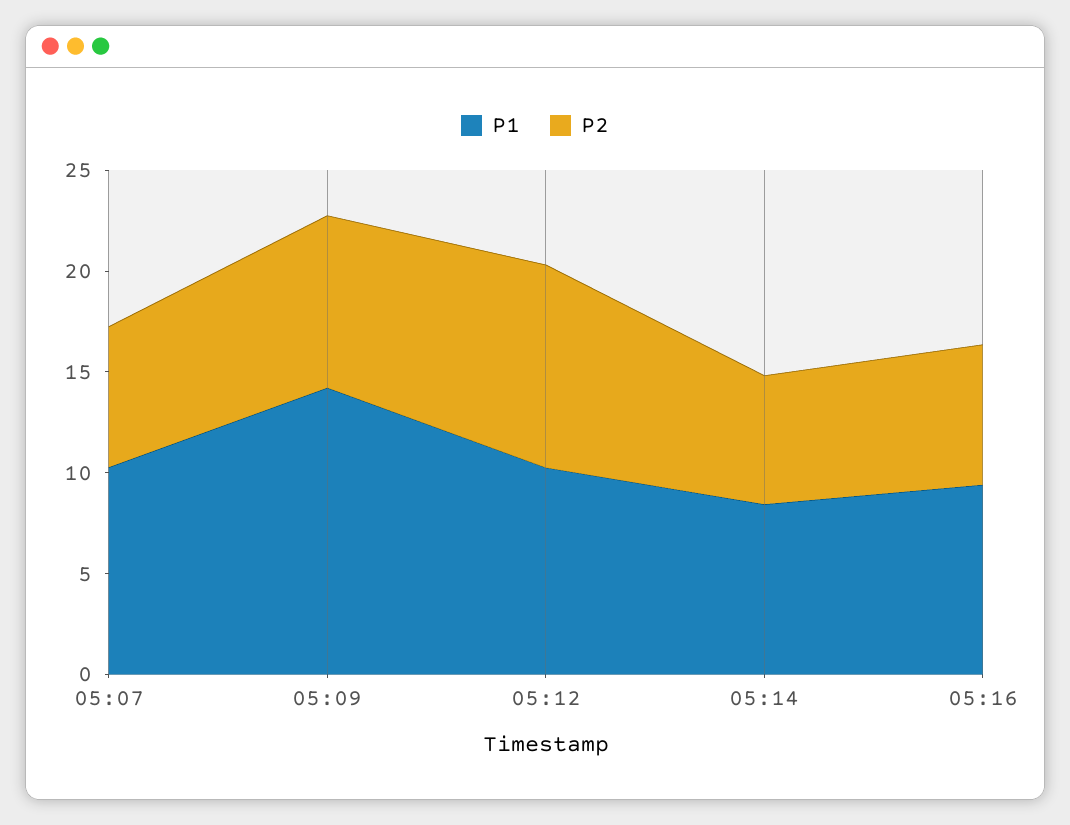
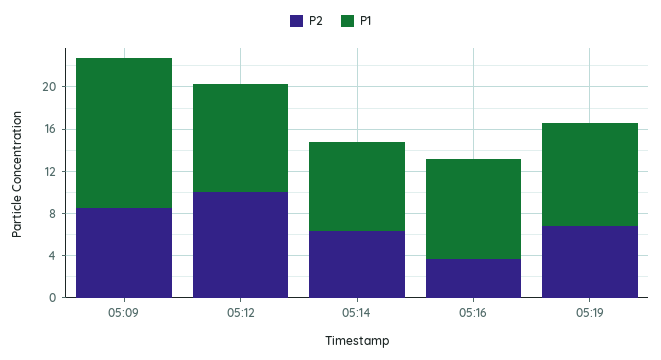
P1, 05:07: 10 -> none
P2, 05:07: 7 -> none
P2, 05:16: 7 -> 4
P2, 05:19: none -> 7
P1, 05:19: none -> 10

